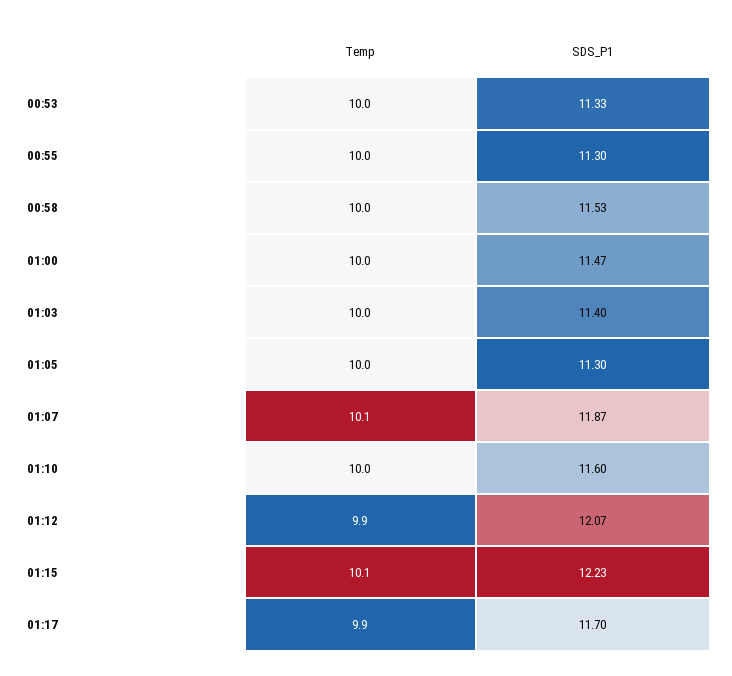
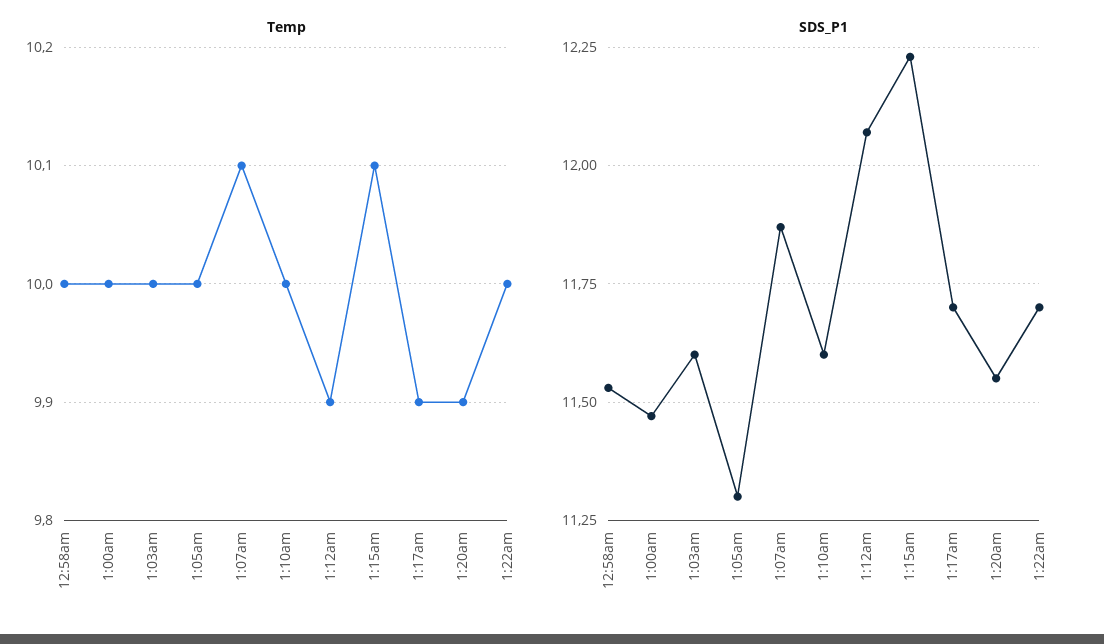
Temp, 00:53: 10 -> none
SDS_P1, 00:53: 11.33 -> none
Temp, 00:55: 10 -> none
SDS_P1, 00:55: 11.3 -> none
SDS_P1, 01:03: 11.4 -> 11.6
Temp, 1:20am: none -> 9.9
Temp, 1:22am: none -> 10
SDS_P1, 1:20am: none -> 11.55
SDS_P1, 1:22am: none -> 11.7

